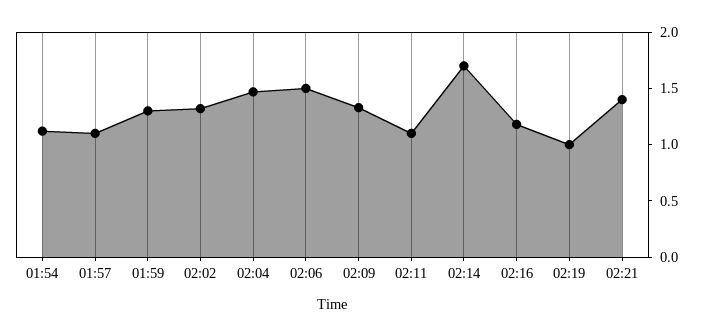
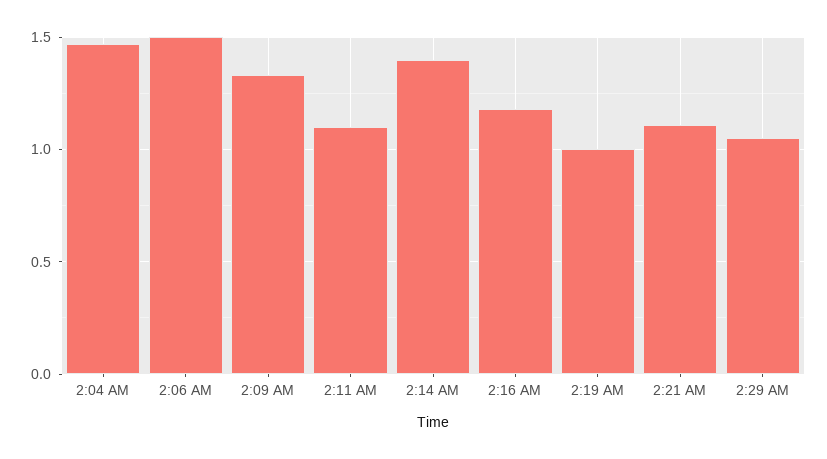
01:54: 1.1 -> none
01:57: 1.1 -> none
01:59: 1.3 -> none
02:02: 1.3 -> none
02:14: 1.7 -> 1.4
02:21: 1.4 -> 1.1
2:29 AM: none -> 1.05

